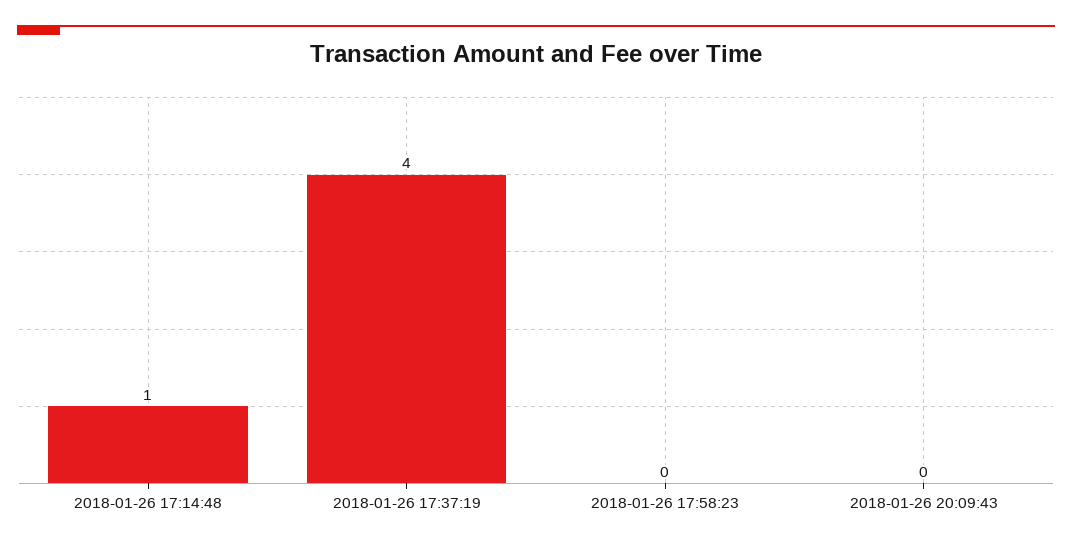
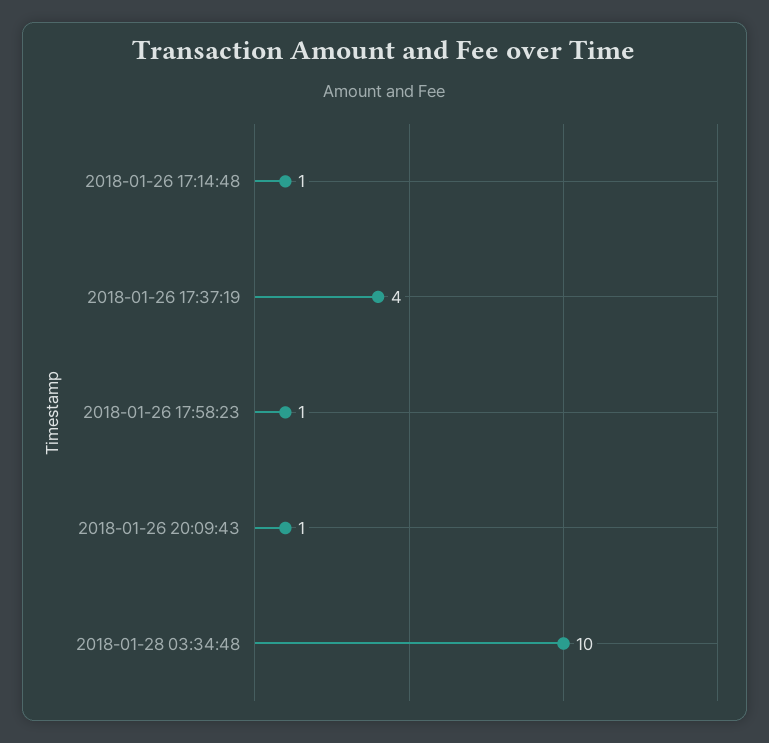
2018-01-26 17:58:23: 0 -> 1
2018-01-26 20:09:43: 0 -> 1
2018-01-28 03:34:48: none -> 10

